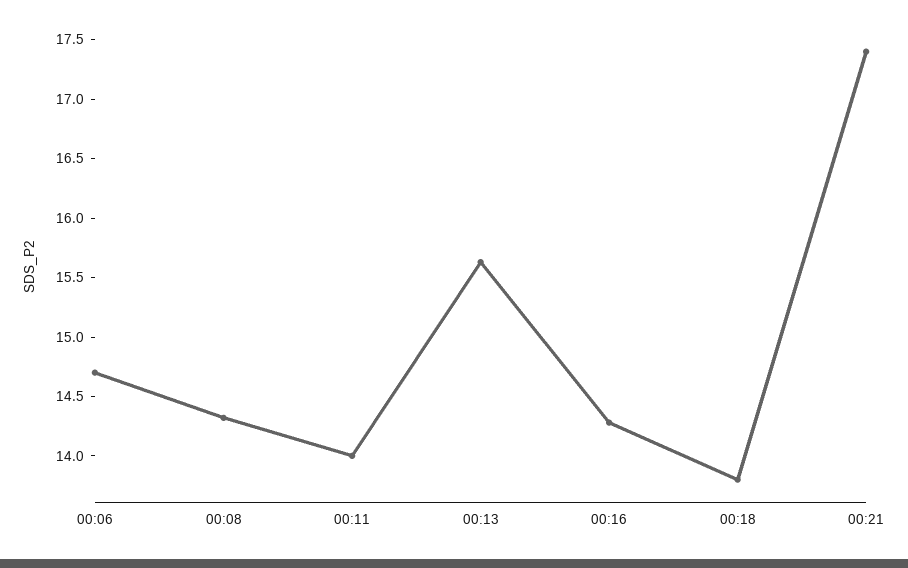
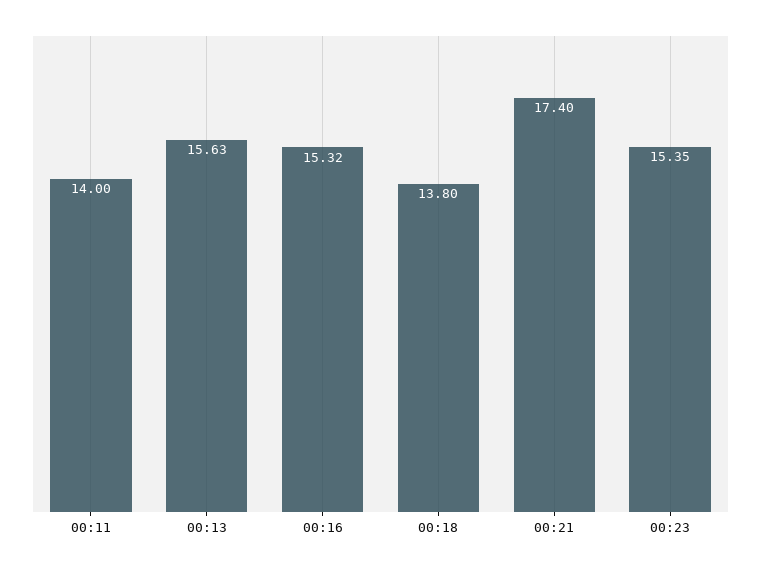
00:06: 14.7 -> none
00:08: 14.3 -> none
00:16: 14.3 -> 15.32
00:23: none -> 15.35

